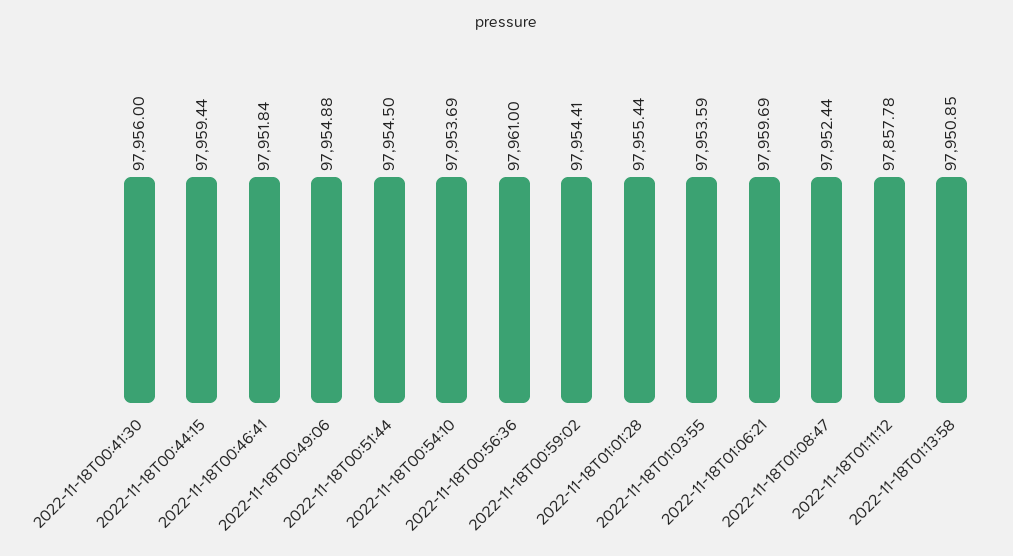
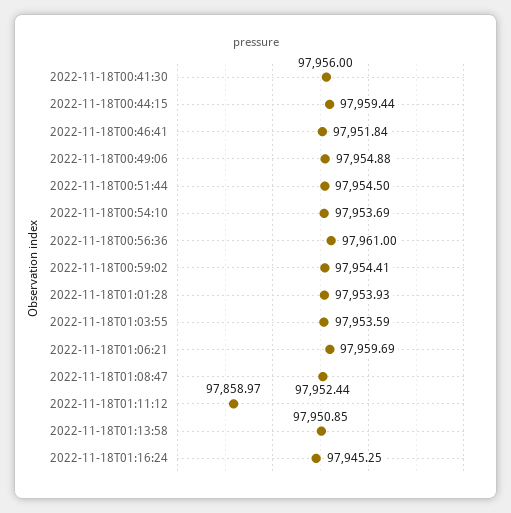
2022-11-18T01:01:28: 97955.44 -> 97953.93
2022-11-18T01:11:12: 97857.78 -> 97858.97
2022-11-18T01:16:24: none -> 97945.25

